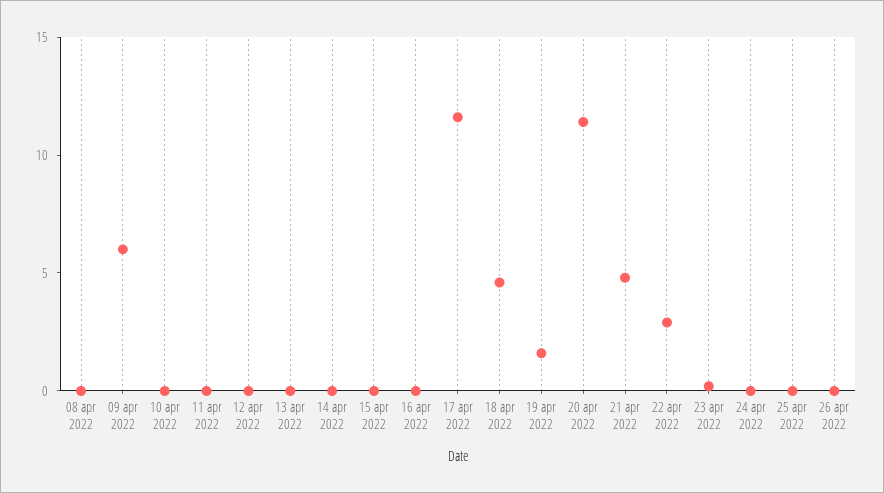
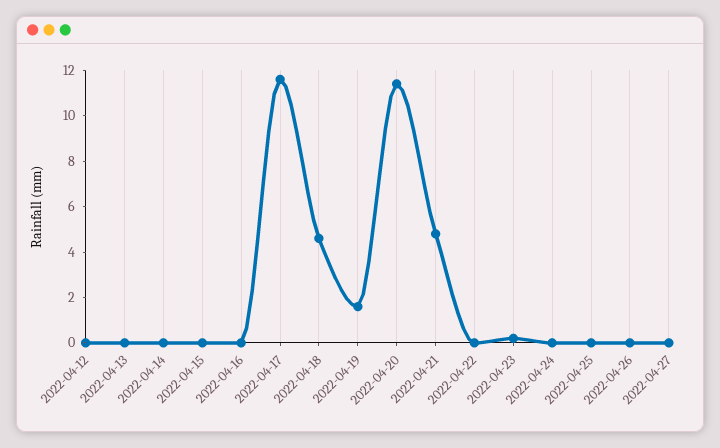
08 apr 2022: 0 -> none
09 apr 2022: 6 -> none
10 apr 2022: 0 -> none
11 apr 2022: 0 -> none
22 apr 2022: 3 -> 0
2022-04-27: none -> 0

